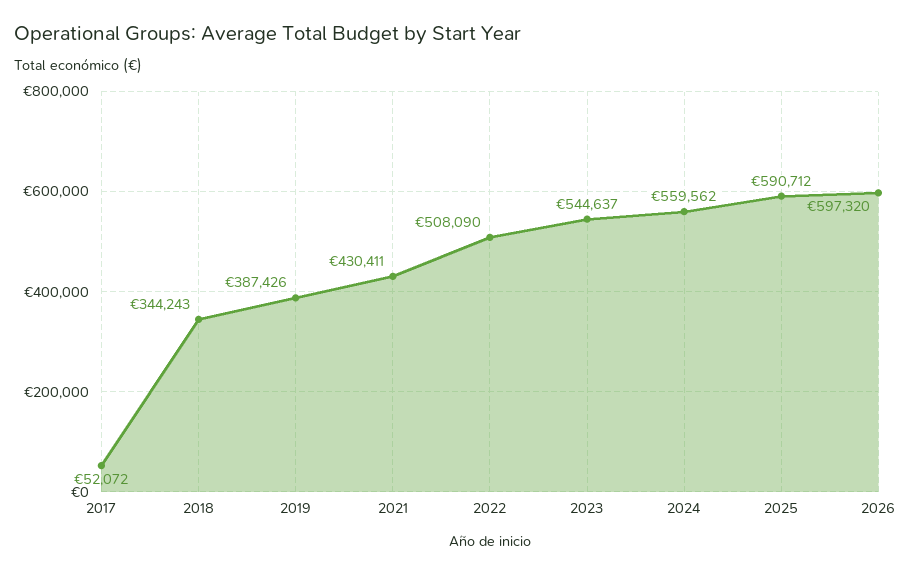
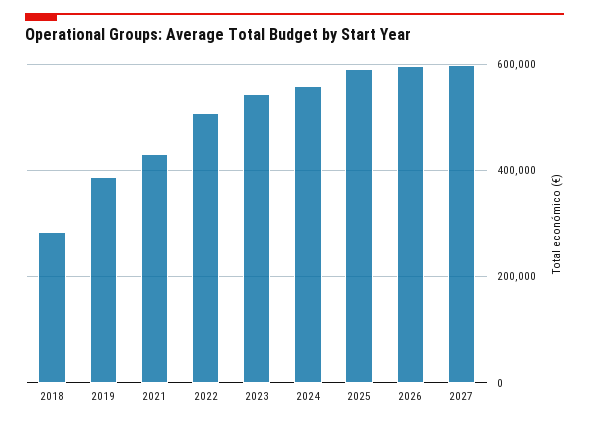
2017: 52072 -> none
2018: 344243 -> 280000
2027: none -> 600000

